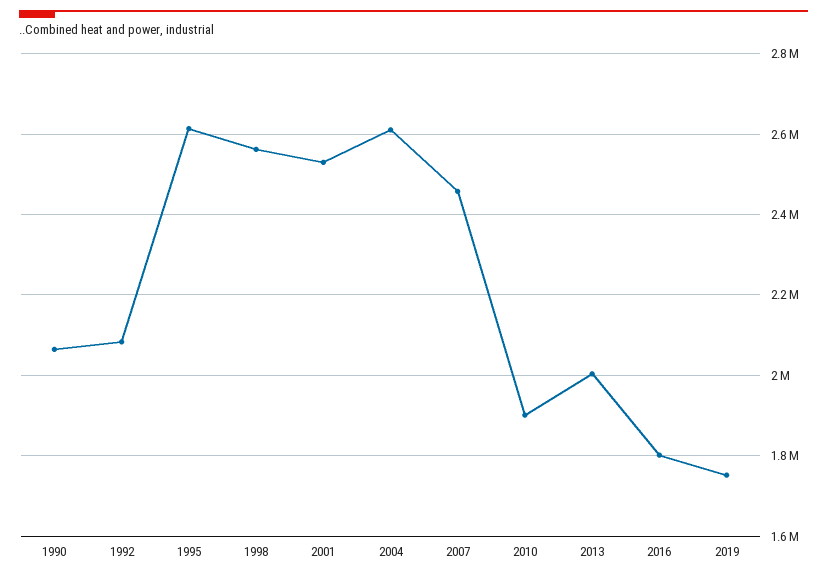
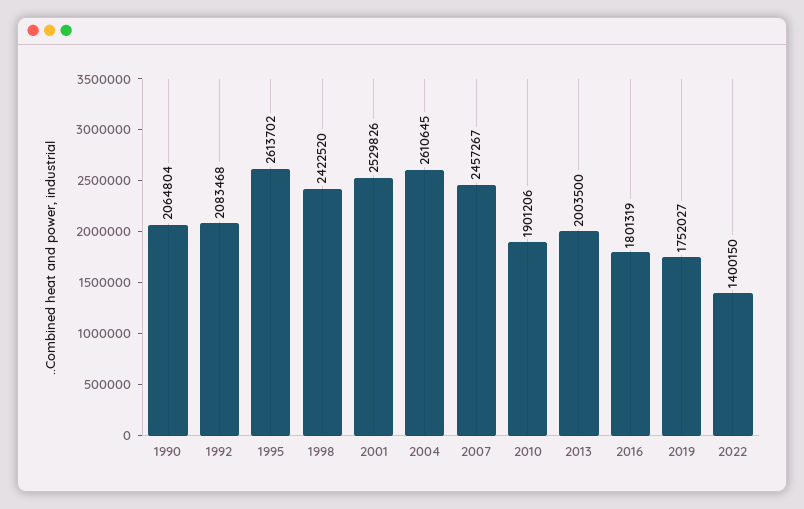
1998: 2560000 -> 2422520
2022: none -> 1400150

